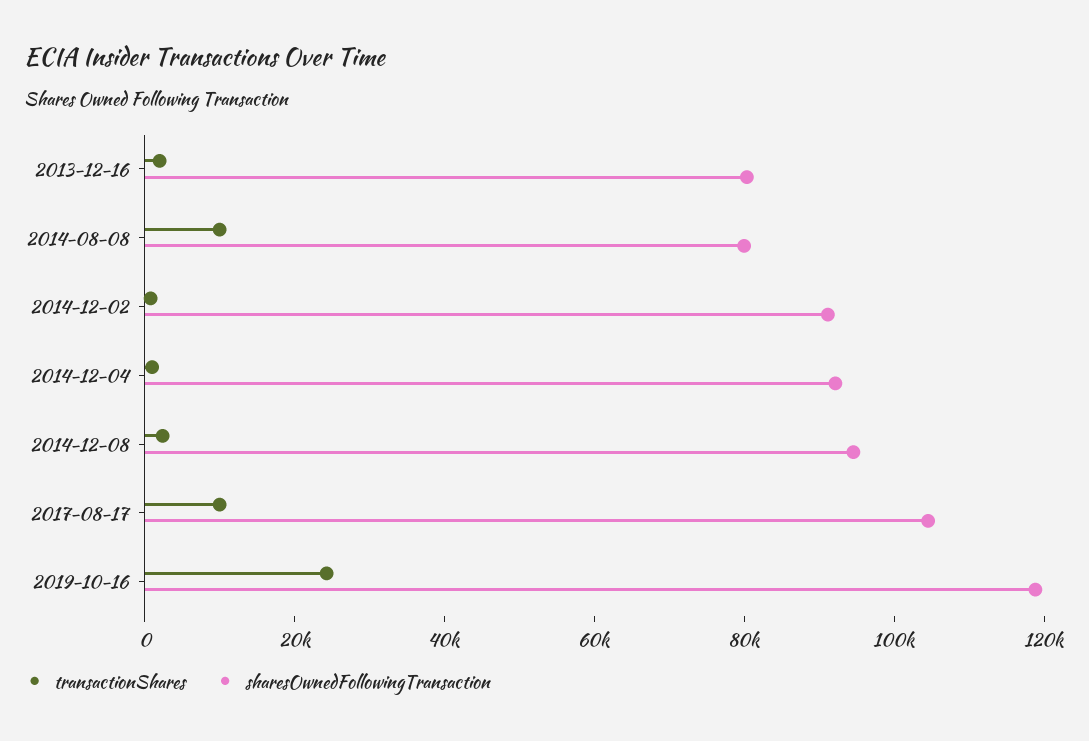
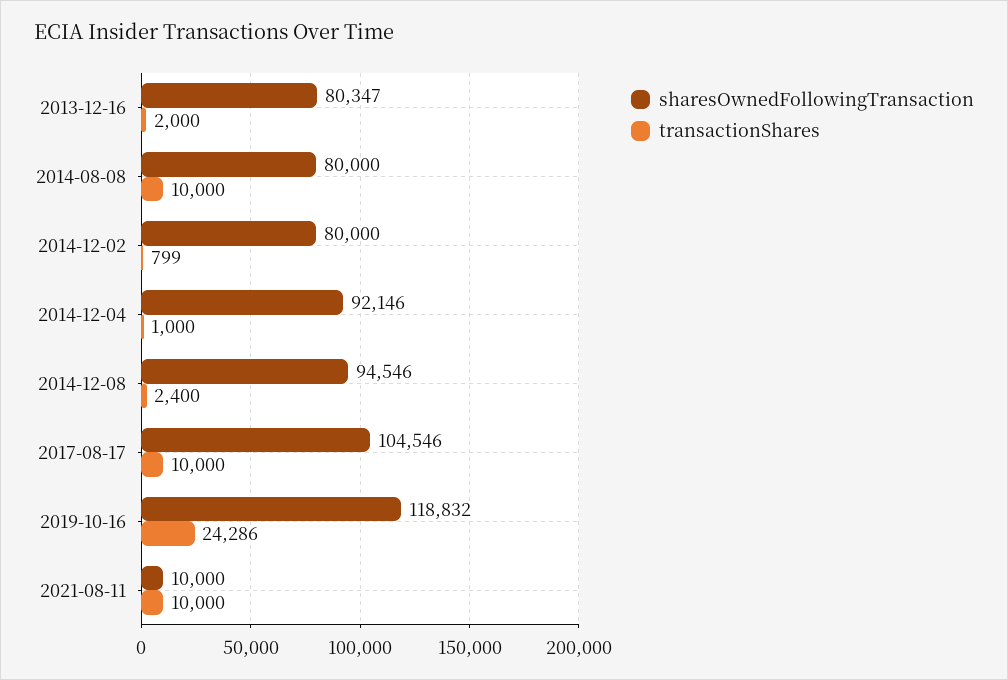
sharesOwnedFollowingTransaction, 2014-12-02: 90000 -> 80000
sharesOwnedFollowingTransaction, 2021-08-11: none -> 10000
transactionShares, 2021-08-11: none -> 10000

